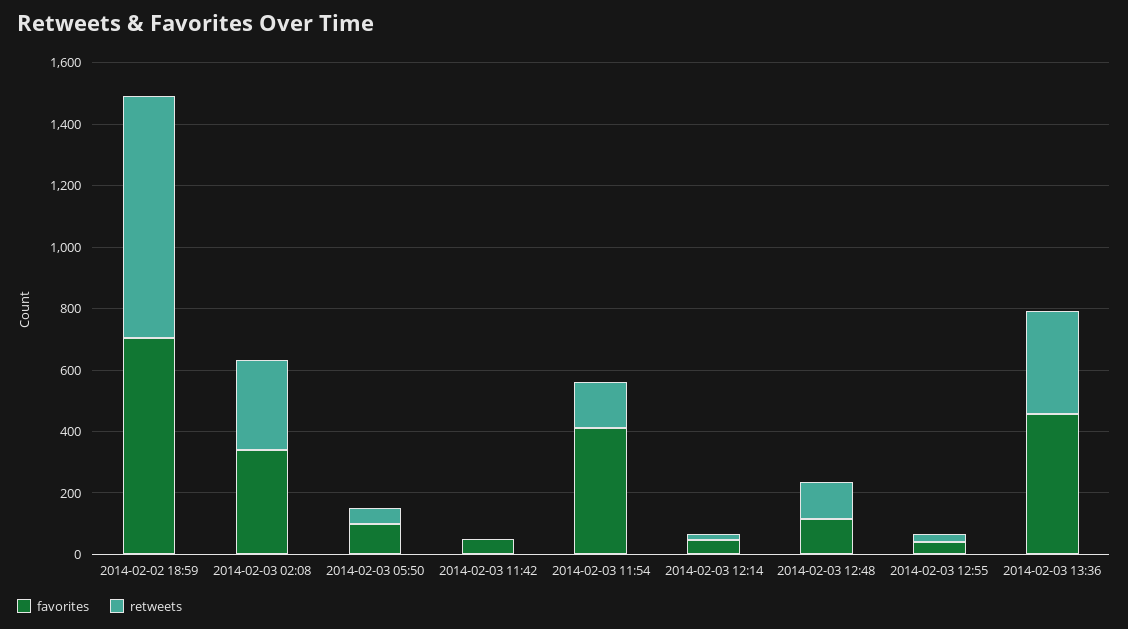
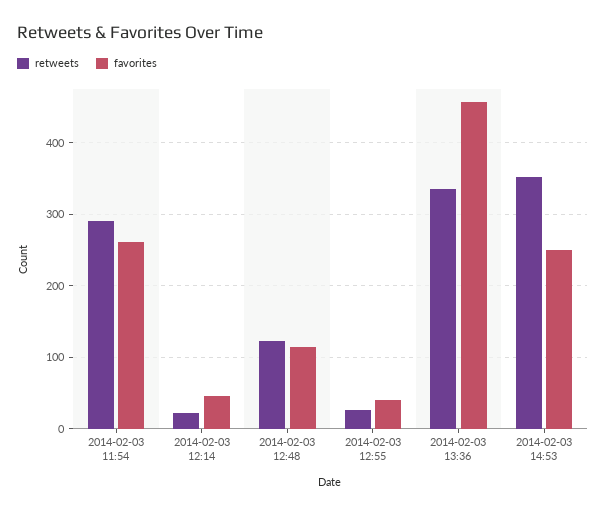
favorites, 2014-02-02 18:59: 700 -> none
retweets, 2014-02-02 18:59: 800 -> none
favorites, 2014-02-03 02:08: 350 -> none
retweets, 2014-02-03 02:08: 300 -> none
favorites, 2014-02-03 05:50: 100 -> none
retweets, 2014-02-03 05:50: 50 -> none
favorites, 2014-02-03 11:42: 50 -> none
retweets, 2014-02-03 11:42: 0 -> none
favorites, 2014-02-03 11:54: 400 -> 260
retweets, 2014-02-03 11:54: 150 -> 290
retweets, 2014-02-03 14:53: none -> 350
favorites, 2014-02-03 14:53: none -> 250

